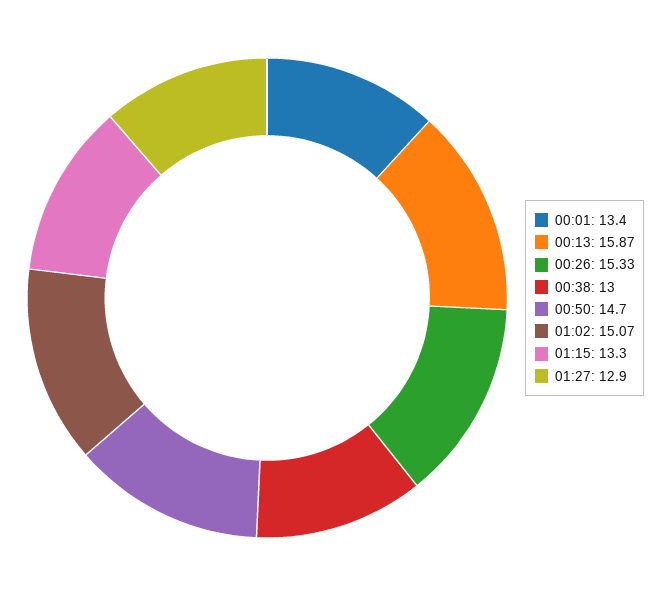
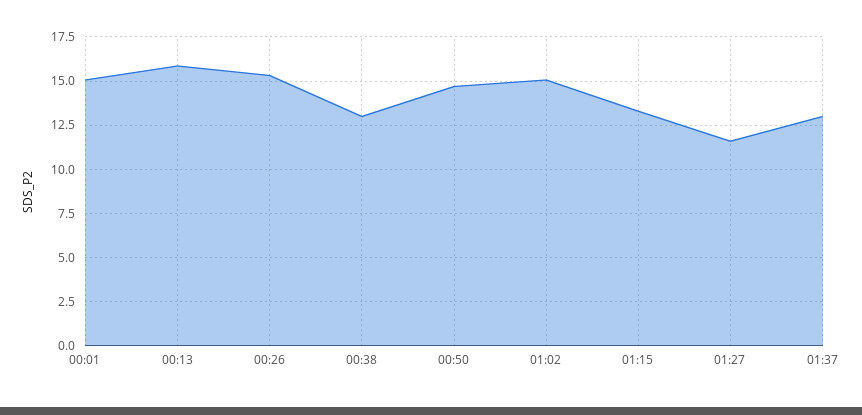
00:01: 13.4 -> 15
01:27: 12.9 -> 11.5
01:37: none -> 13

